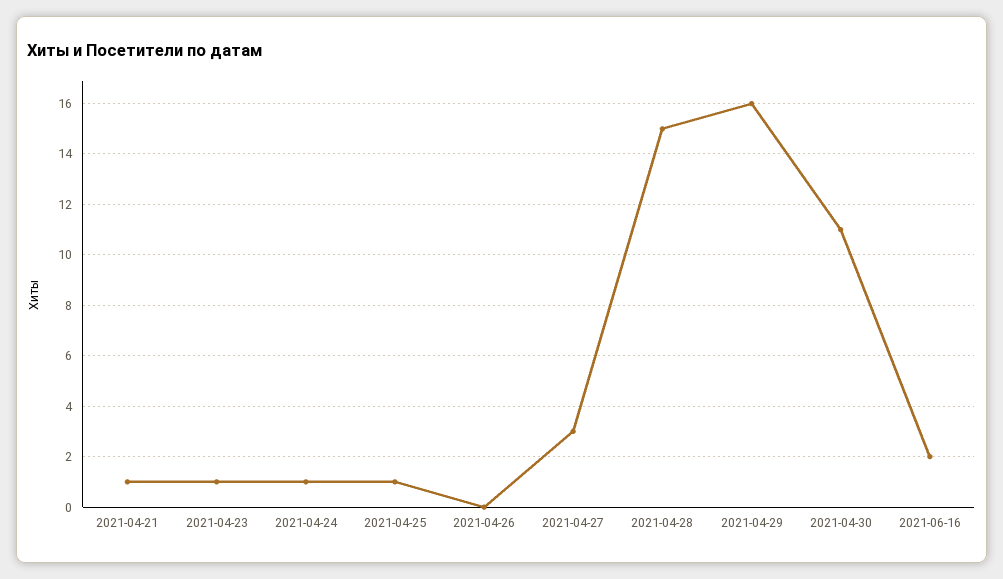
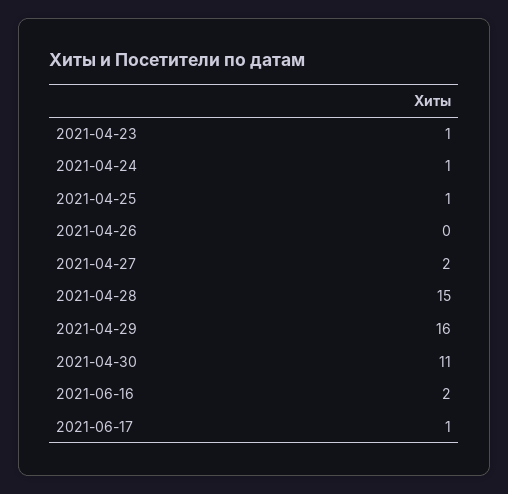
2021-04-21: 1 -> none
2021-04-27: 3 -> 2
2021-06-17: none -> 1

